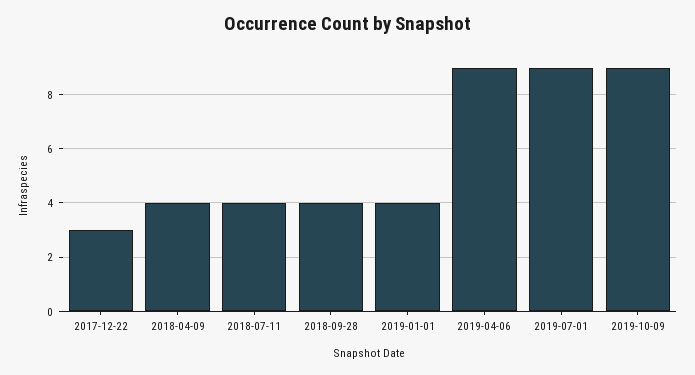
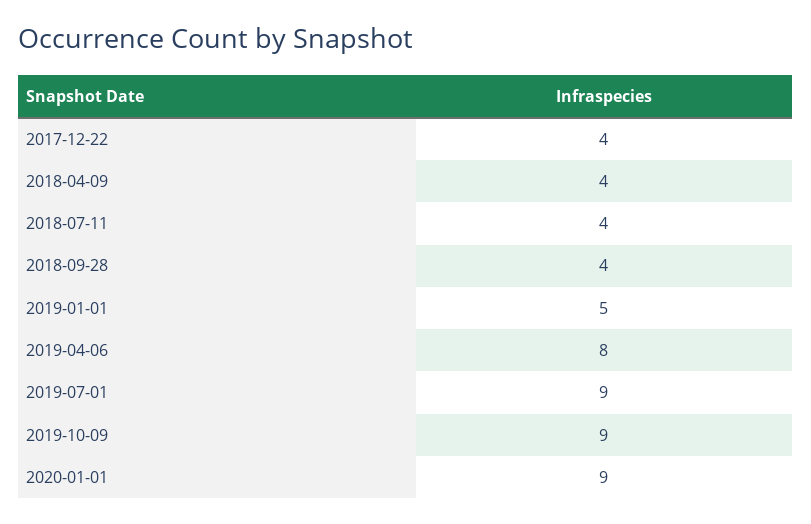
2017-12-22: 3 -> 4
2019-01-01: 4 -> 5
2019-04-06: 9 -> 8
2020-01-01: none -> 9

